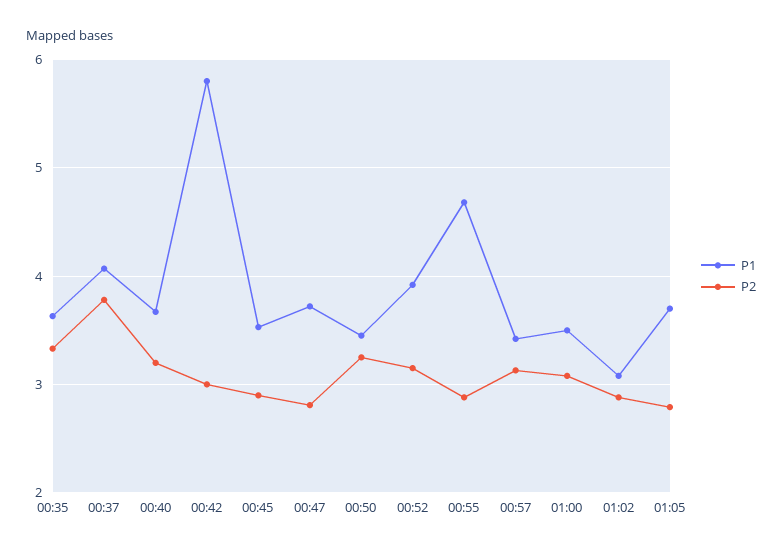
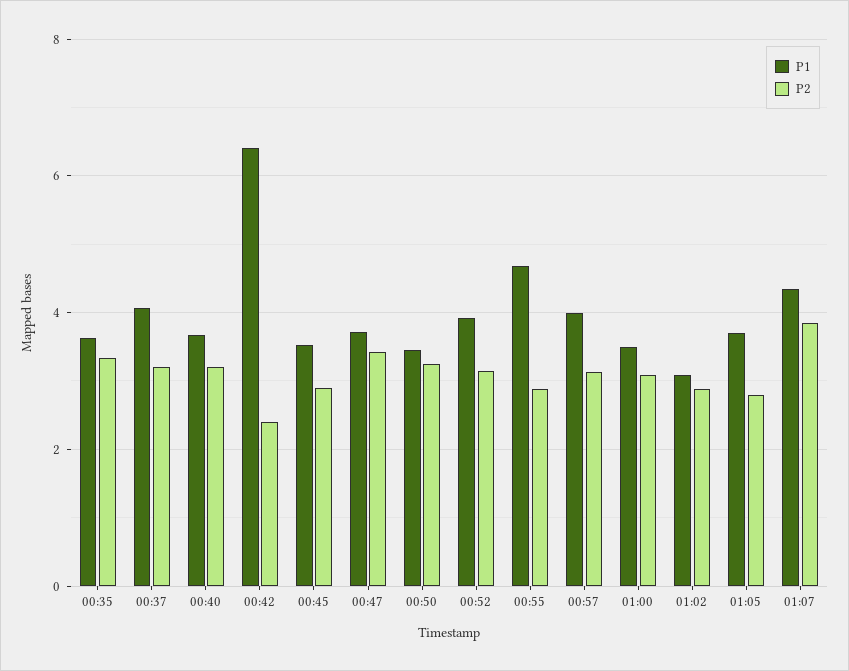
P2, 00:37: 3.8 -> 3.2
P1, 00:42: 5.8 -> 6.4
P2, 00:42: 3 -> 2.4
P2, 00:47: 2.8 -> 3.4
P1, 00:57: 3.4 -> 4
P1, 01:07: none -> 4.4
P2, 01:07: none -> 3.8

